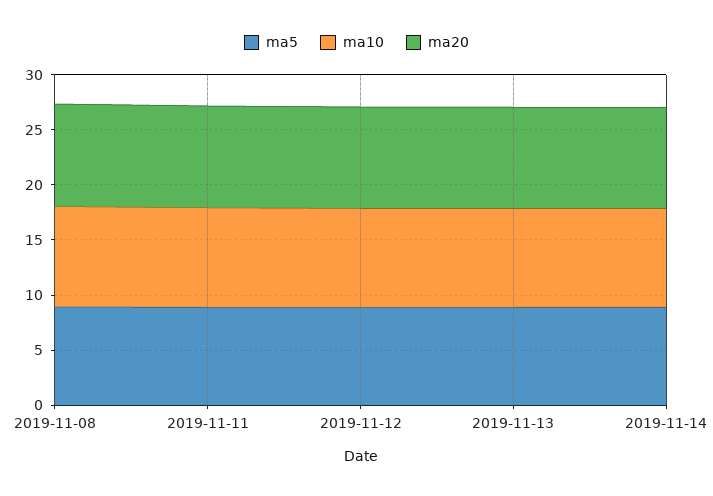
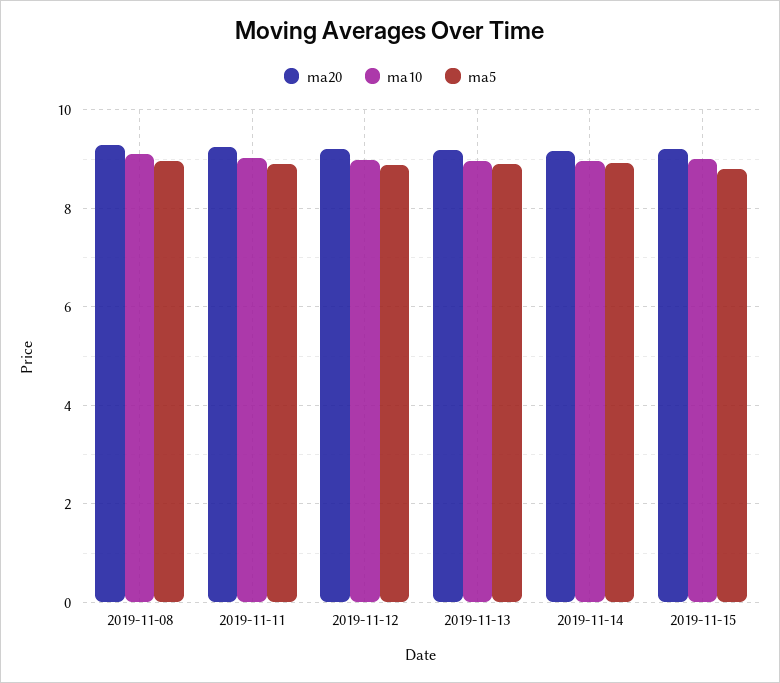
ma20, 2019-11-15: none -> 9.2
ma10, 2019-11-15: none -> 9
ma5, 2019-11-15: none -> 8.8

